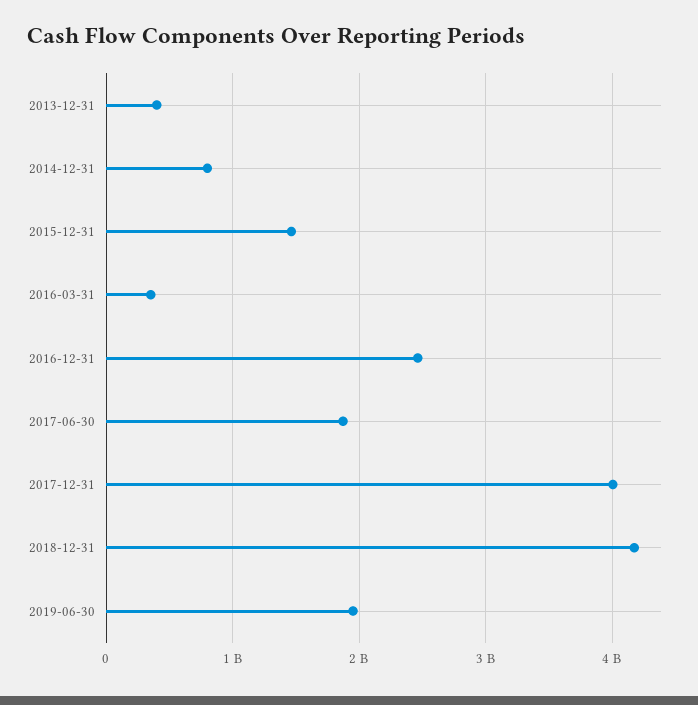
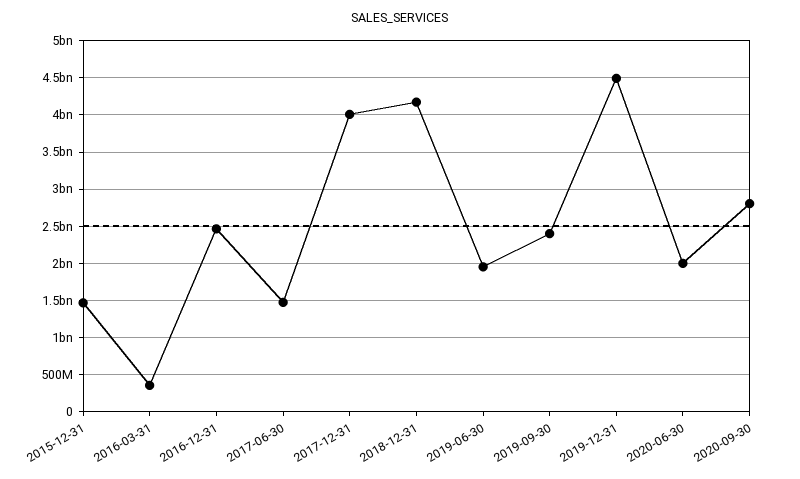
2013-12-31: 400000000 -> none
2014-12-31: 800000000 -> none
2017-06-30: 1900000000 -> 1500000000
2019-09-30: none -> 2400000000
2019-12-31: none -> 4500000000
2020-06-30: none -> 2000000000
2020-09-30: none -> 2800000000

